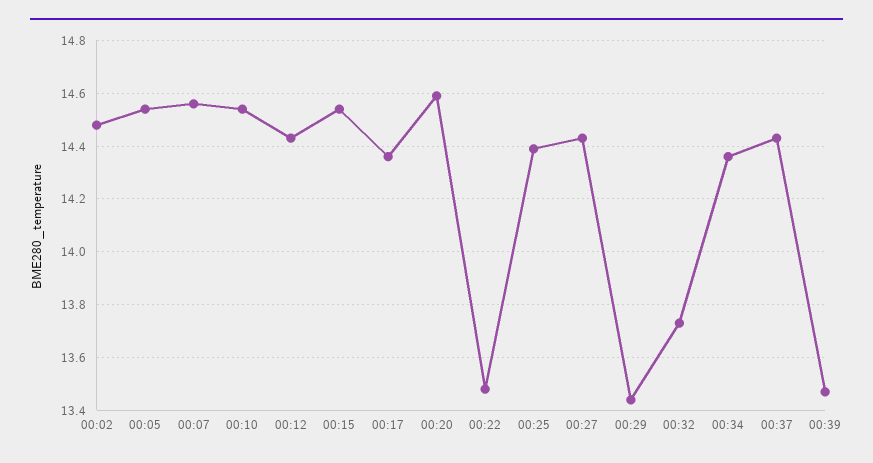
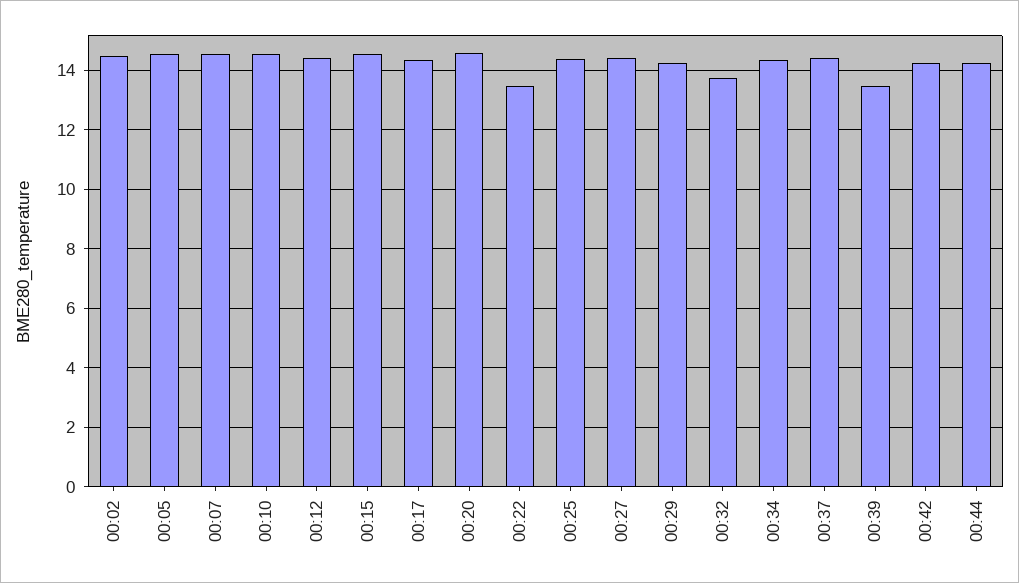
00:29: 13.45 -> 14.25
00:42: none -> 14.25
00:44: none -> 14.25

